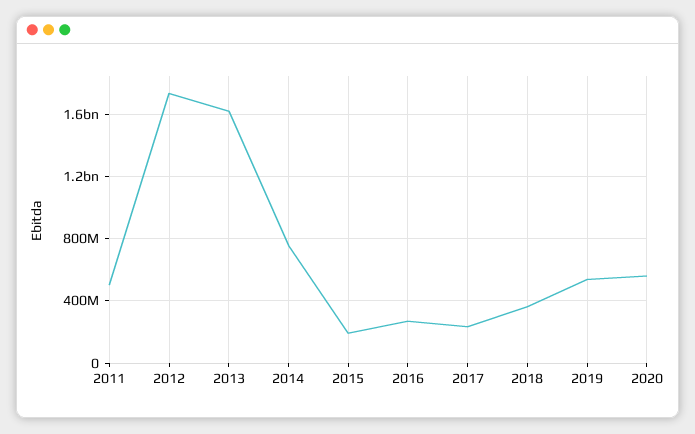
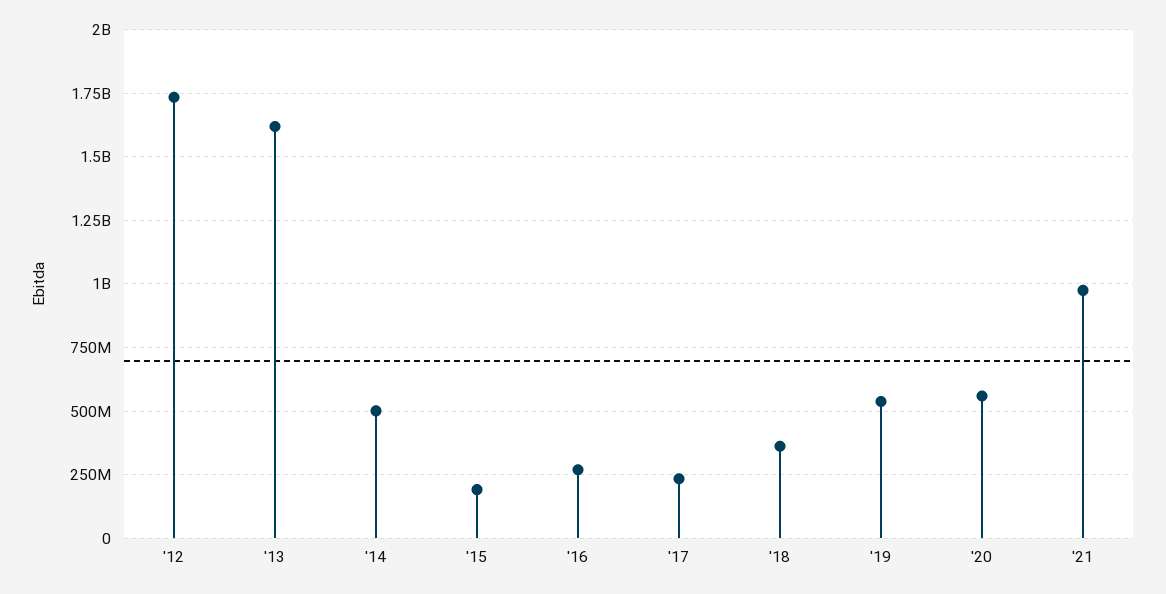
2011: 500000000 -> none
2014: 750000000 -> 500000000
'21: none -> 975000000

